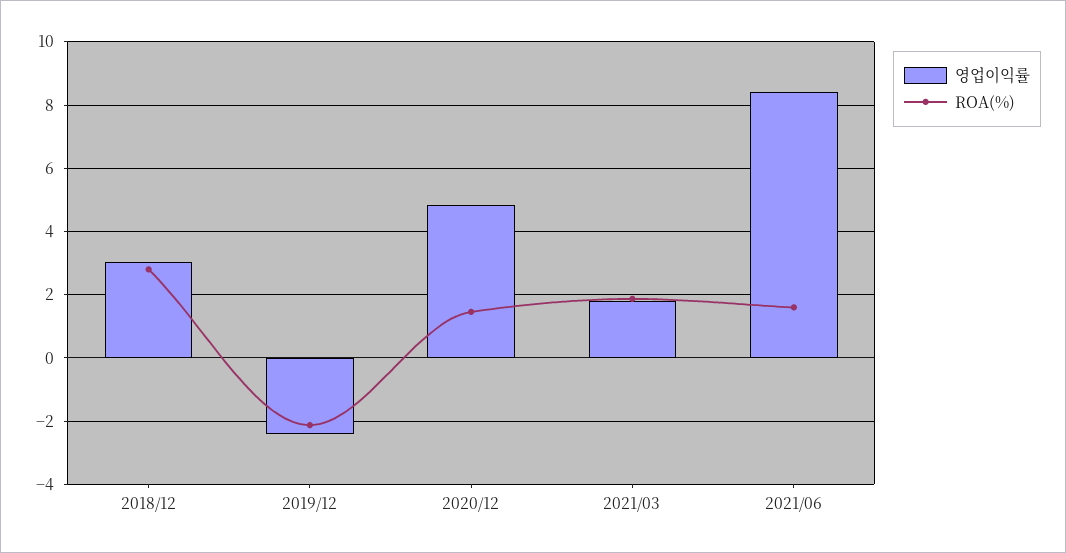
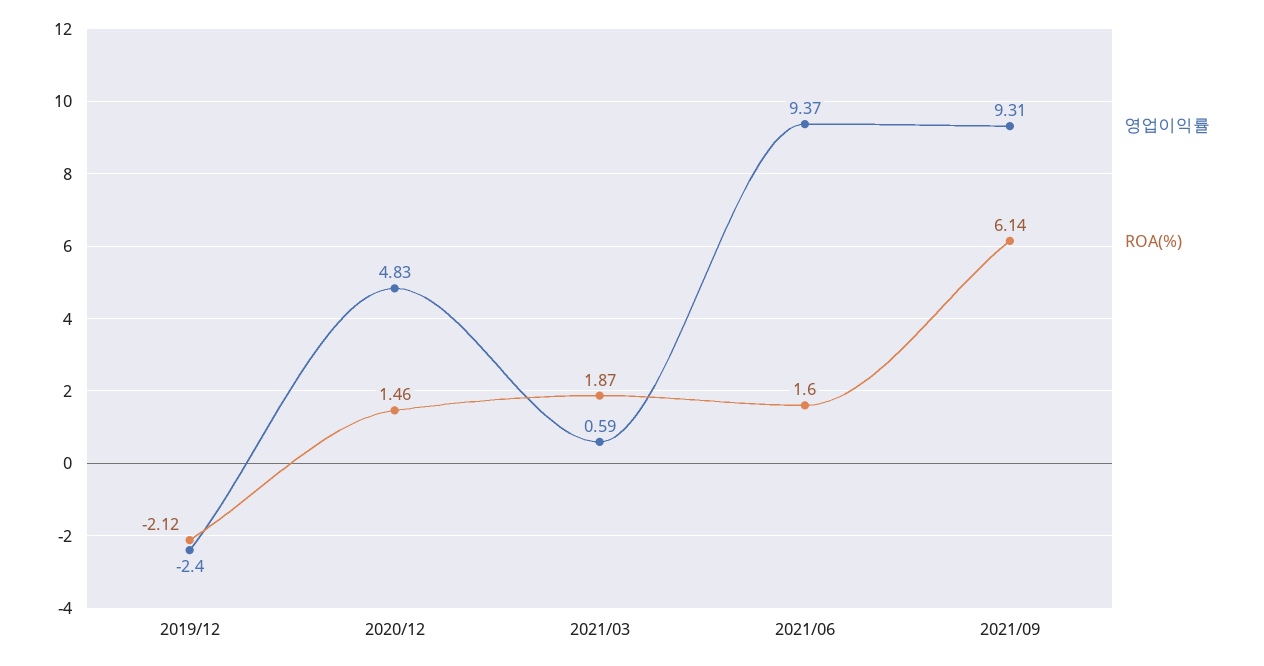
영업이익률, 2018/12: 3 -> none
ROA(%), 2018/12: 2.8 -> none
영업이익률, 2021/03: 1.8 -> 0.59
영업이익률, 2021/06: 8.4 -> 9.37
영업이익률, 2021/09: none -> 9.31
ROA(%), 2021/09: none -> 6.14

